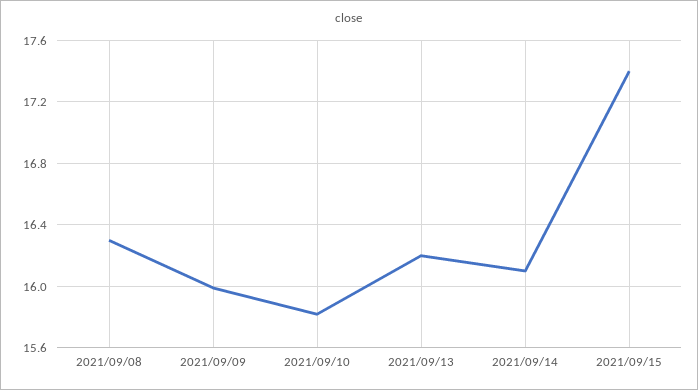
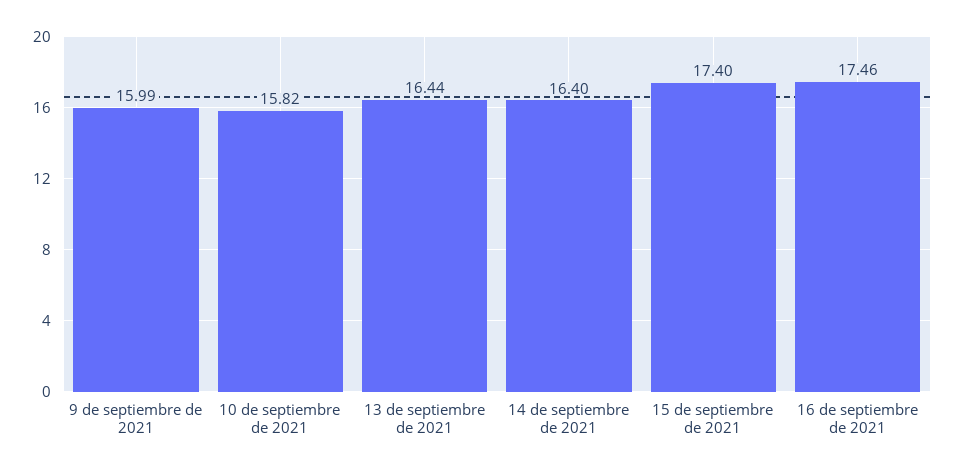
2021/09/08: 16.3 -> none
2021/09/13: 16.2 -> 16.44
2021/09/14: 16.1 -> 16.4
16 de septiembre de 2021: none -> 17.46

